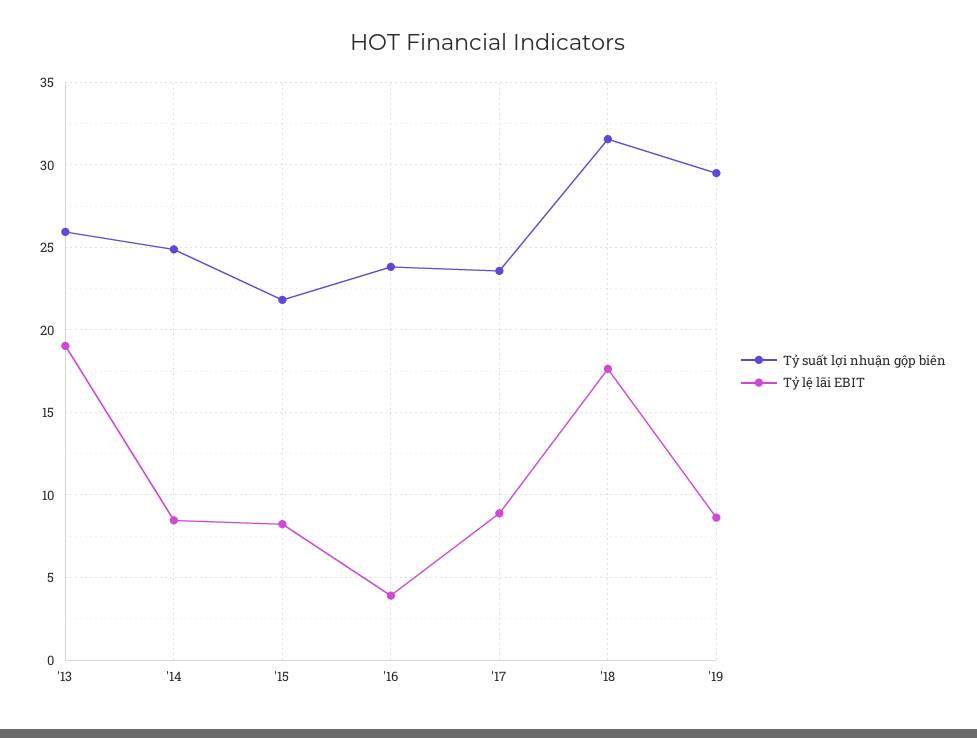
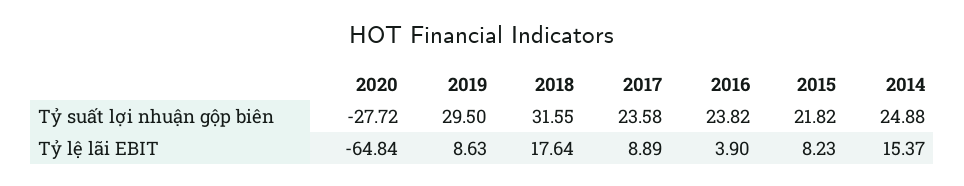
Tỷ suất lợi nhuận gộp biên, '13: 26 -> none
Tỷ lệ lãi EBIT, '13: 19 -> none
Tỷ lệ lãi EBIT, '14: 8.5 -> 15.37
Tỷ suất lợi nhuận gộp biên, 2020: none -> -27.72
Tỷ lệ lãi EBIT, 2020: none -> -64.84

